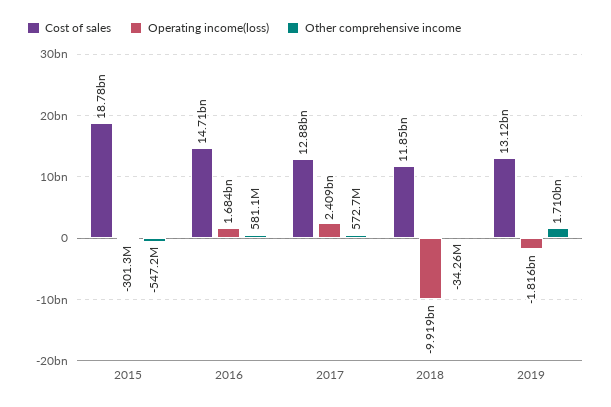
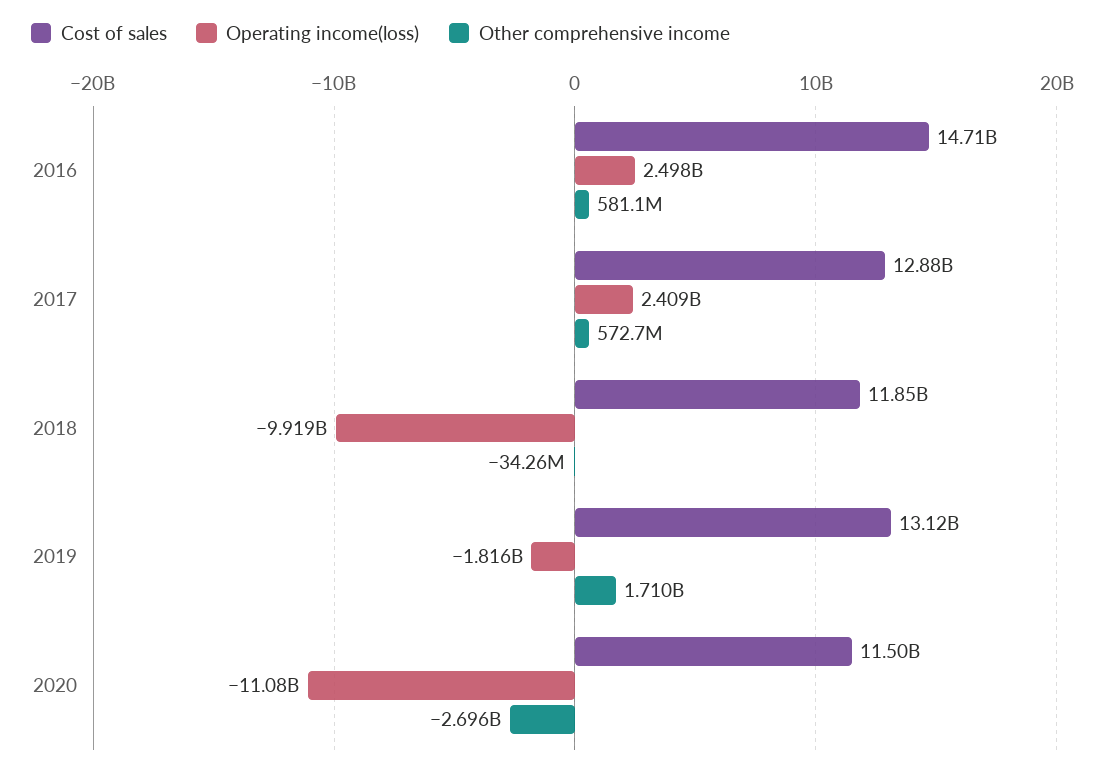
Cost of sales, 2015: 18780000000 -> none
Operating income(loss), 2015: -301300000 -> none
Other comprehensive income, 2015: -547200000 -> none
Operating income(loss), 2016: 1684000000 -> 2498000000
Cost of sales, 2020: none -> 11500000000
Operating income(loss), 2020: none -> -11080000000
Other comprehensive income, 2020: none -> -2696000000

